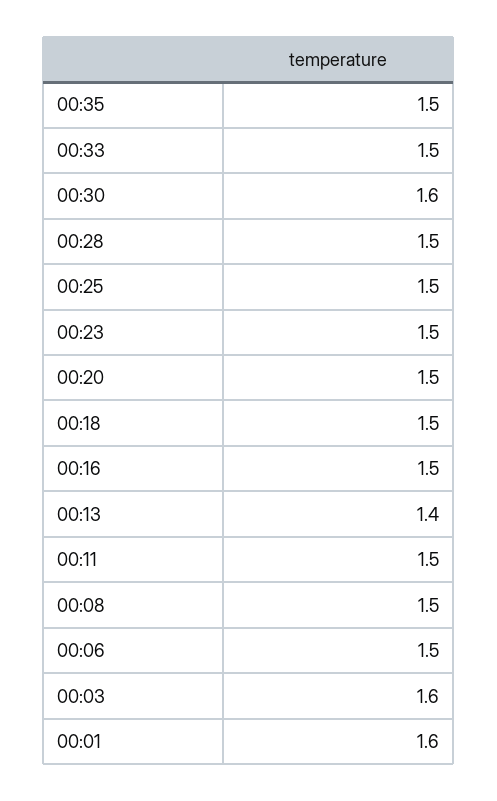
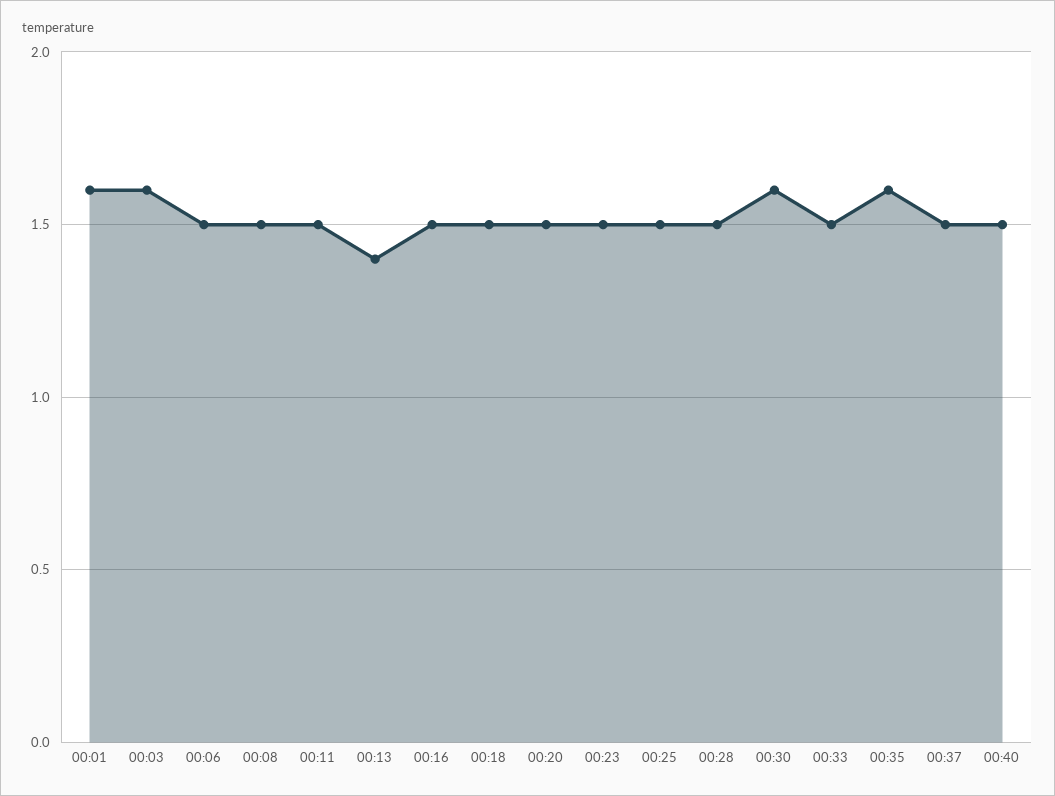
00:35: 1.5 -> 1.6
00:37: none -> 1.5
00:40: none -> 1.5

